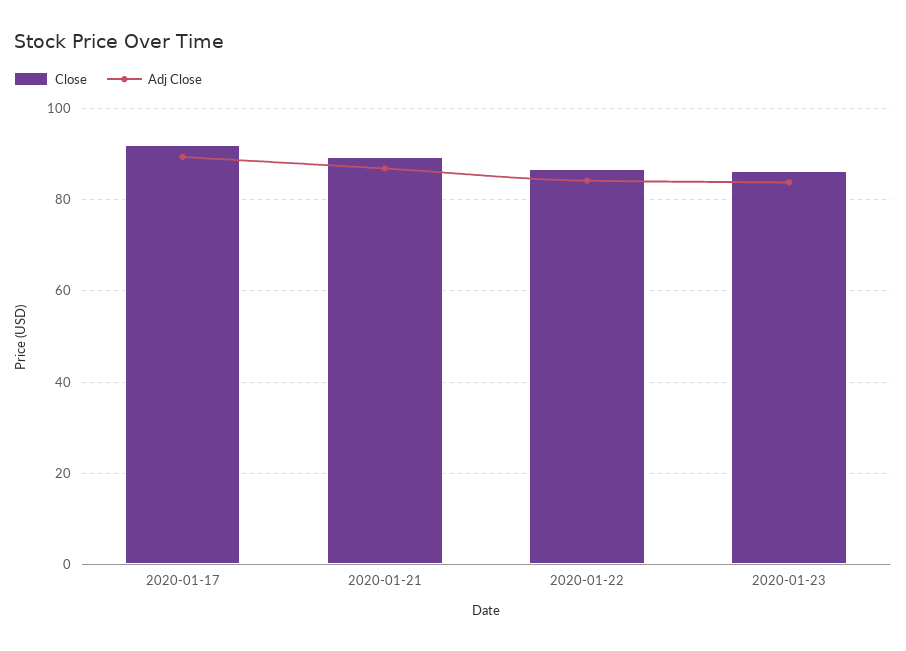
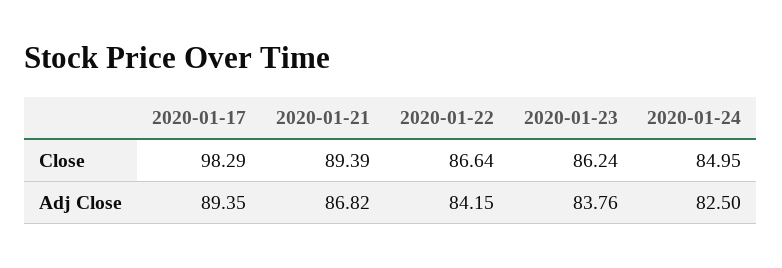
Close, 2020-01-17: 92 -> 98.29
Close, 2020-01-24: none -> 84.95
Adj Close, 2020-01-24: none -> 82.5

